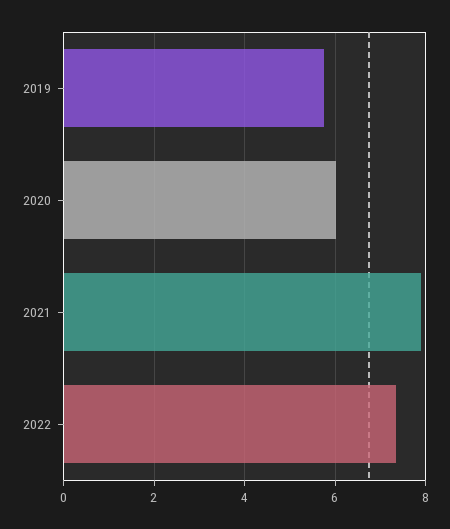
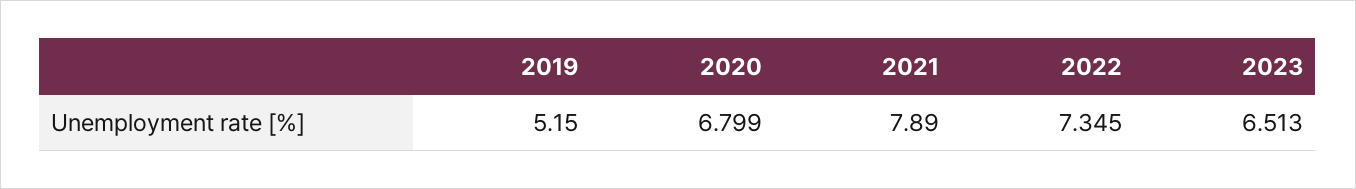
2019: 5.8 -> 5.15
2020: 6 -> 6.799
2023: none -> 6.513

